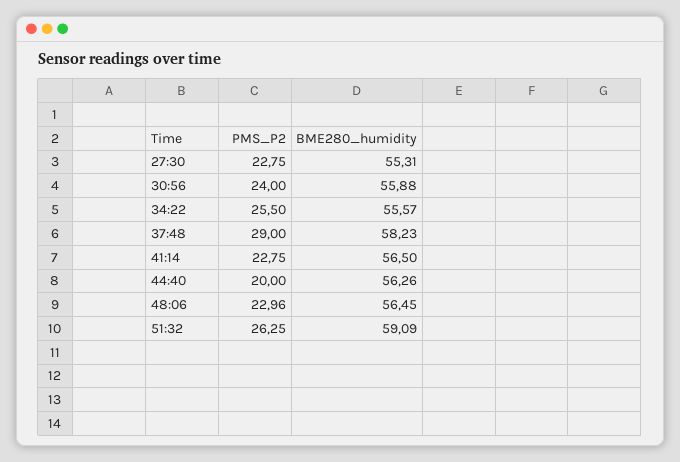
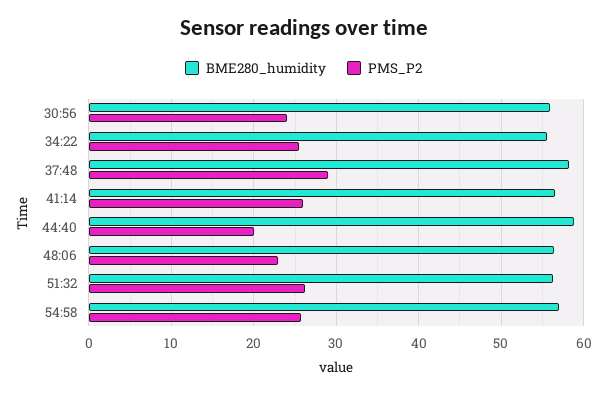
PMS_P2, 27:30: 22.75 -> none
BME280_humidity, 27:30: 55.31 -> none
PMS_P2, 41:14: 22.75 -> 26
BME280_humidity, 44:40: 56.26 -> 59
BME280_humidity, 51:32: 59.09 -> 56
BME280_humidity, 54:58: none -> 57
PMS_P2, 54:58: none -> 26

